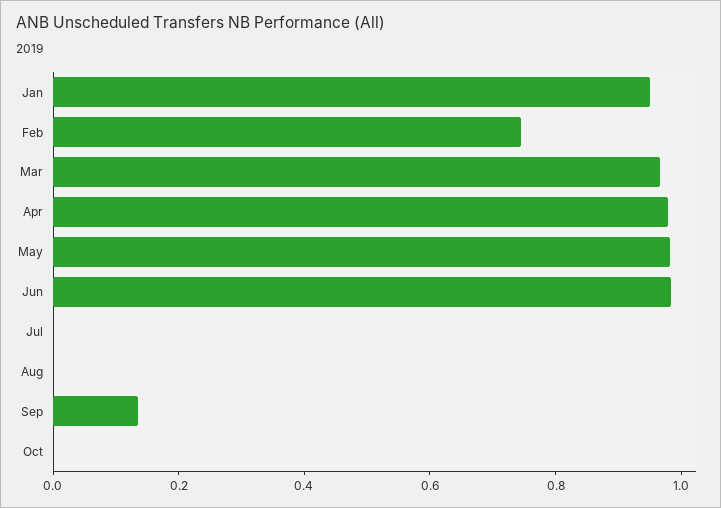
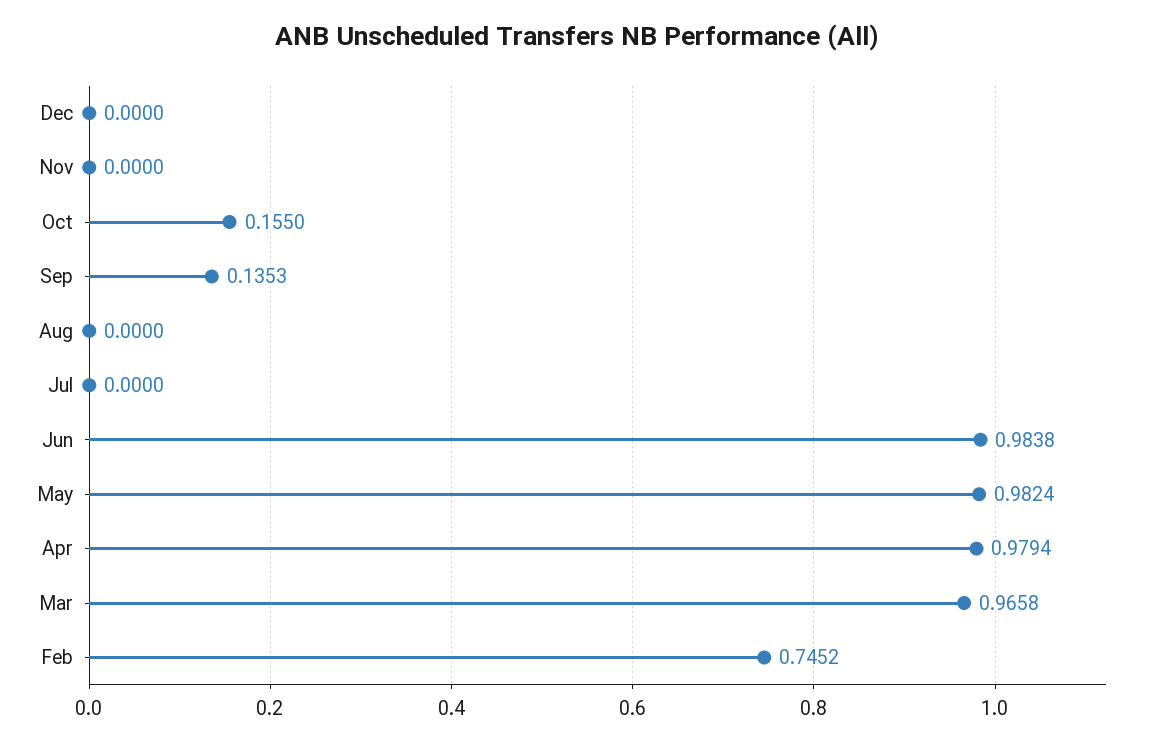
Jan: 0.95 -> none
Oct: 0 -> 0.155
Dec: none -> 0
Nov: none -> 0

